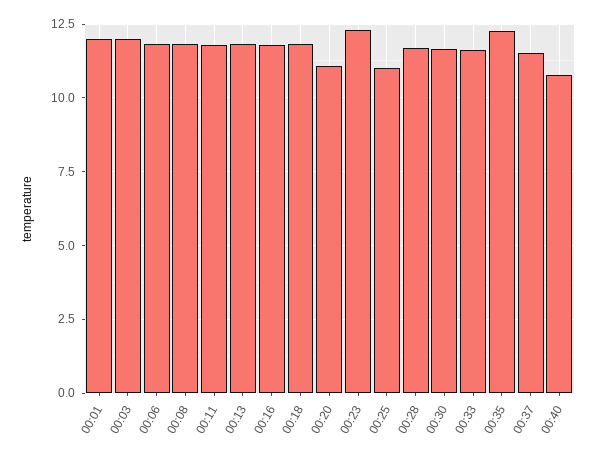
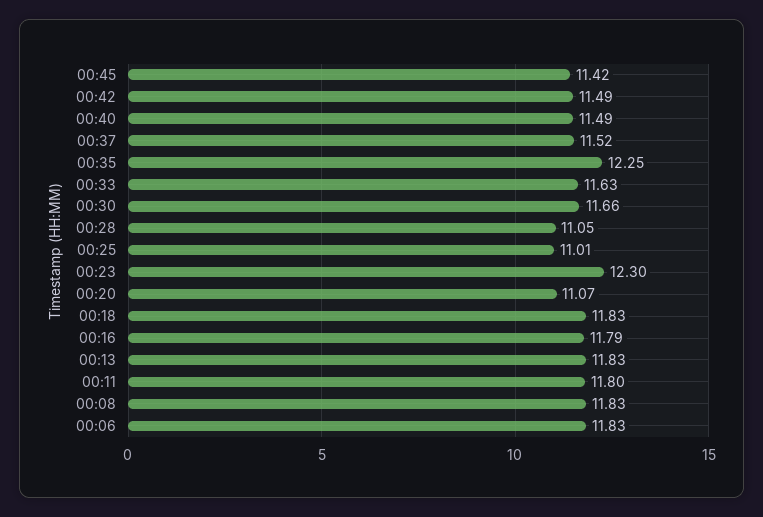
00:01: 12 -> none
00:03: 12 -> none
00:28: 11.75 -> 11.05
00:40: 10.75 -> 11.49
00:45: none -> 11.42
00:42: none -> 11.49

